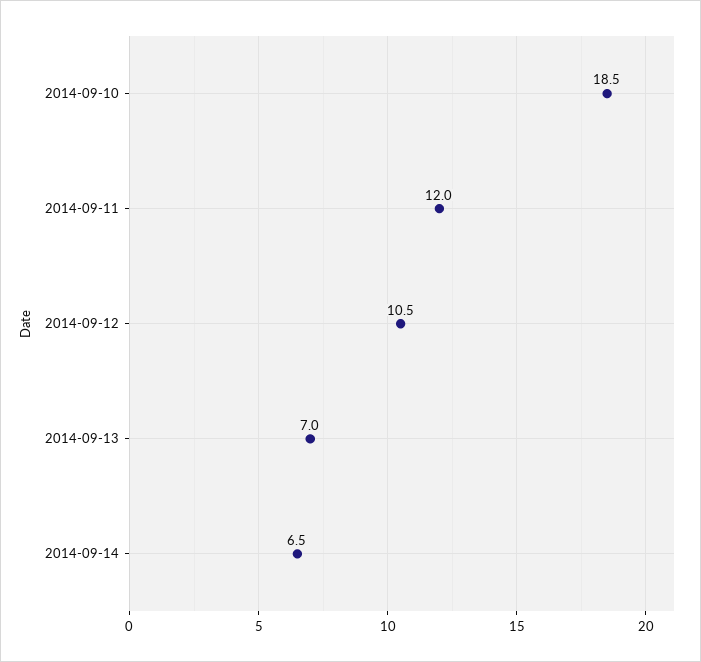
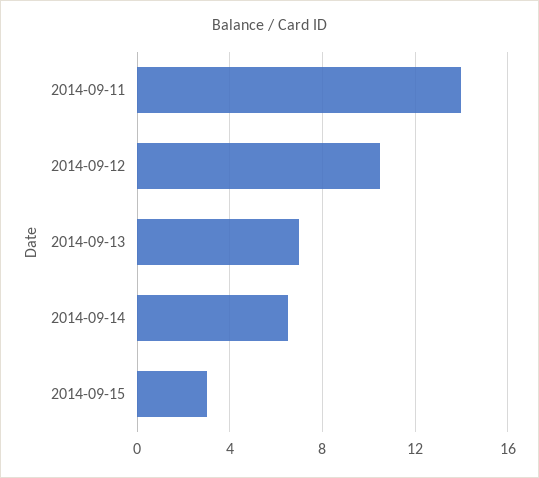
2014-09-10: 18.5 -> none
2014-09-11: 12 -> 14
2014-09-15: none -> 3

